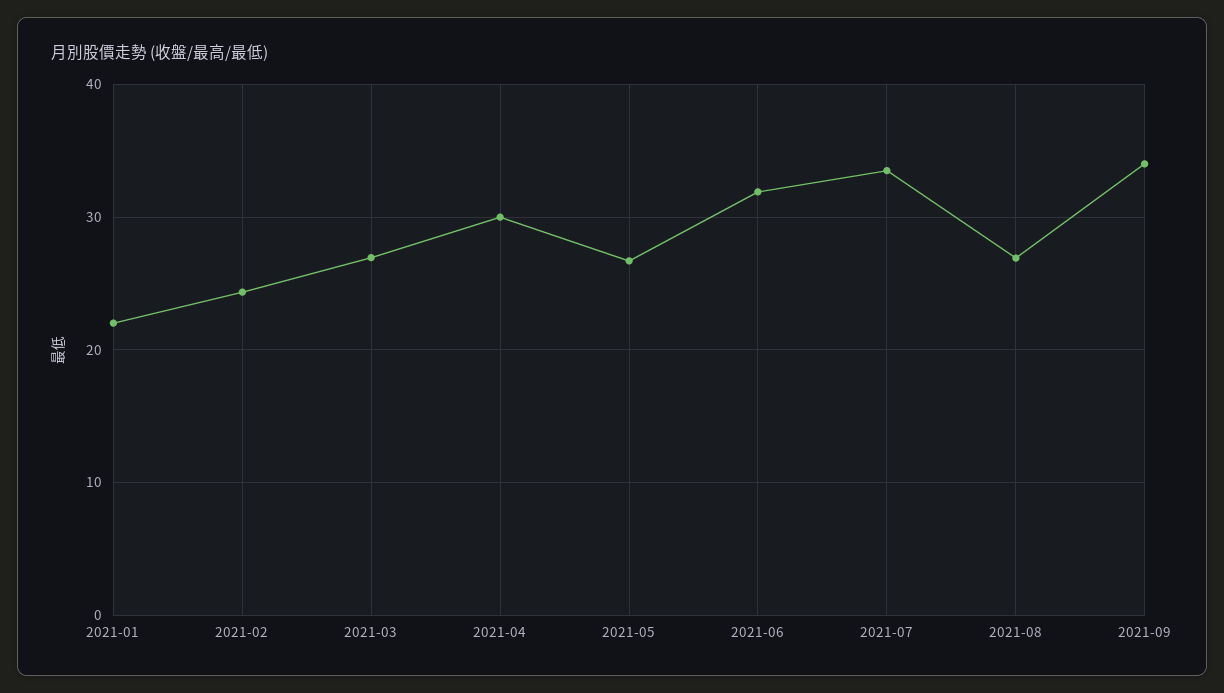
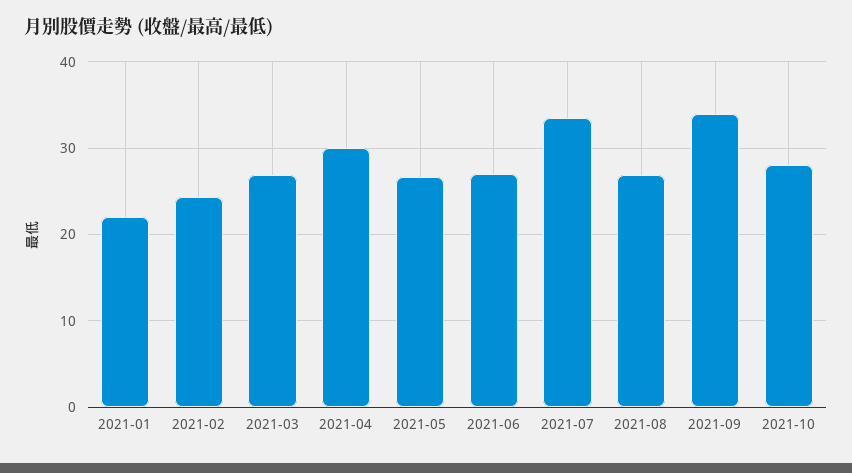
2021-06: 32 -> 27
2021-10: none -> 28

